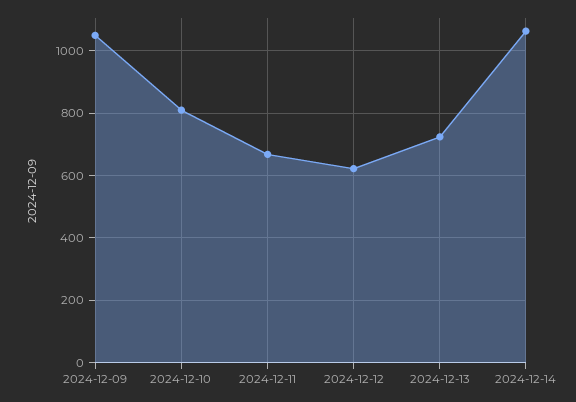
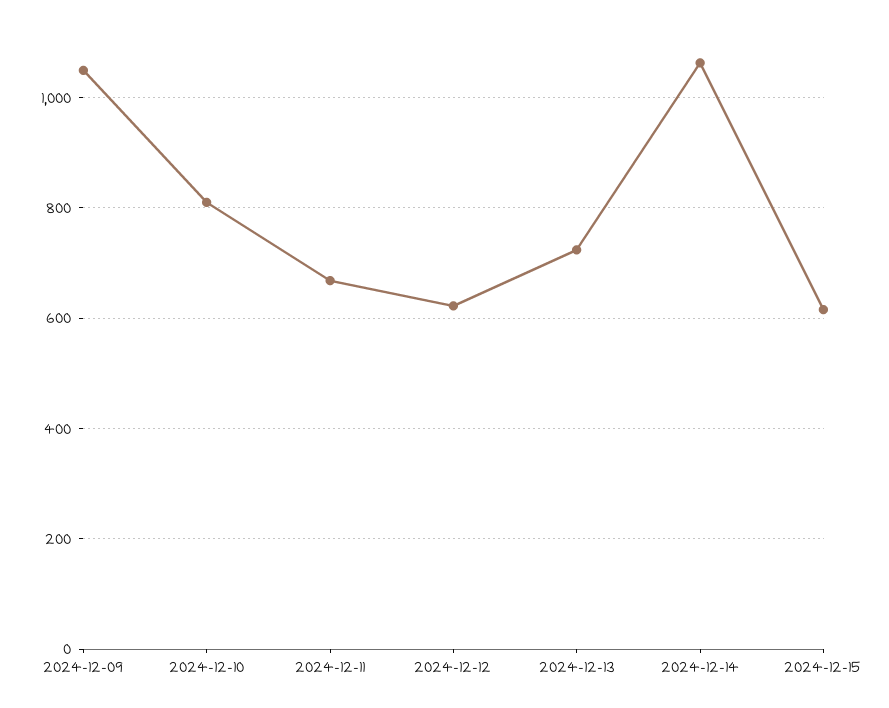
2024-12-15: none -> 620

